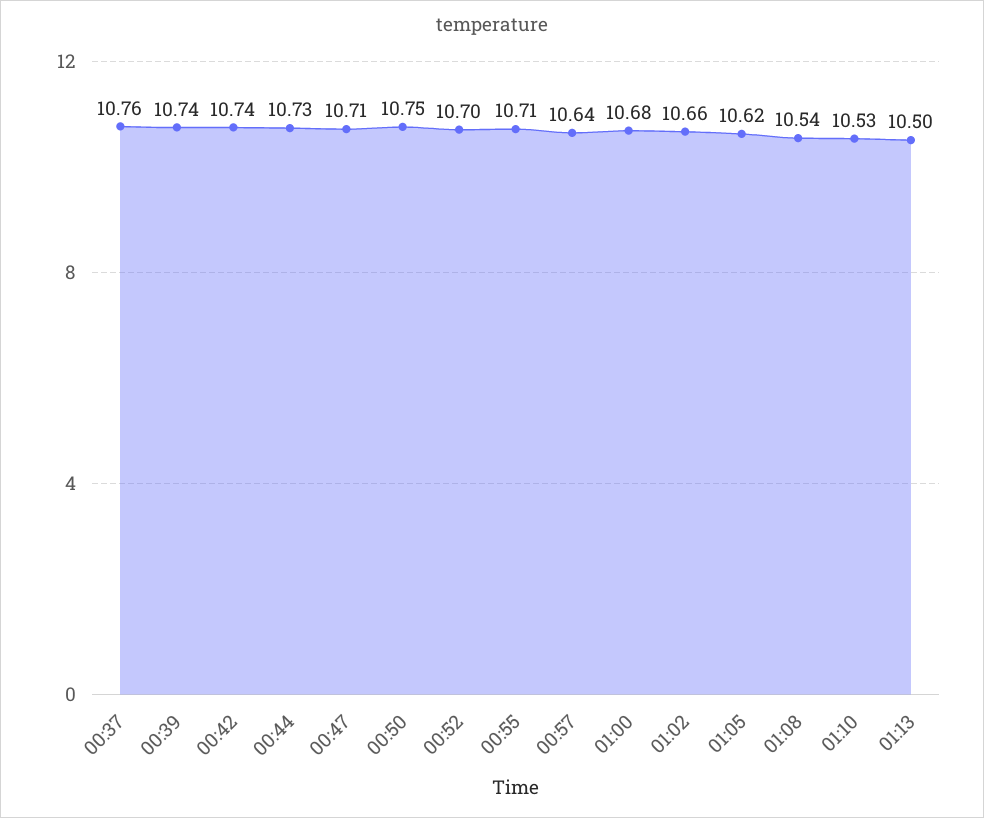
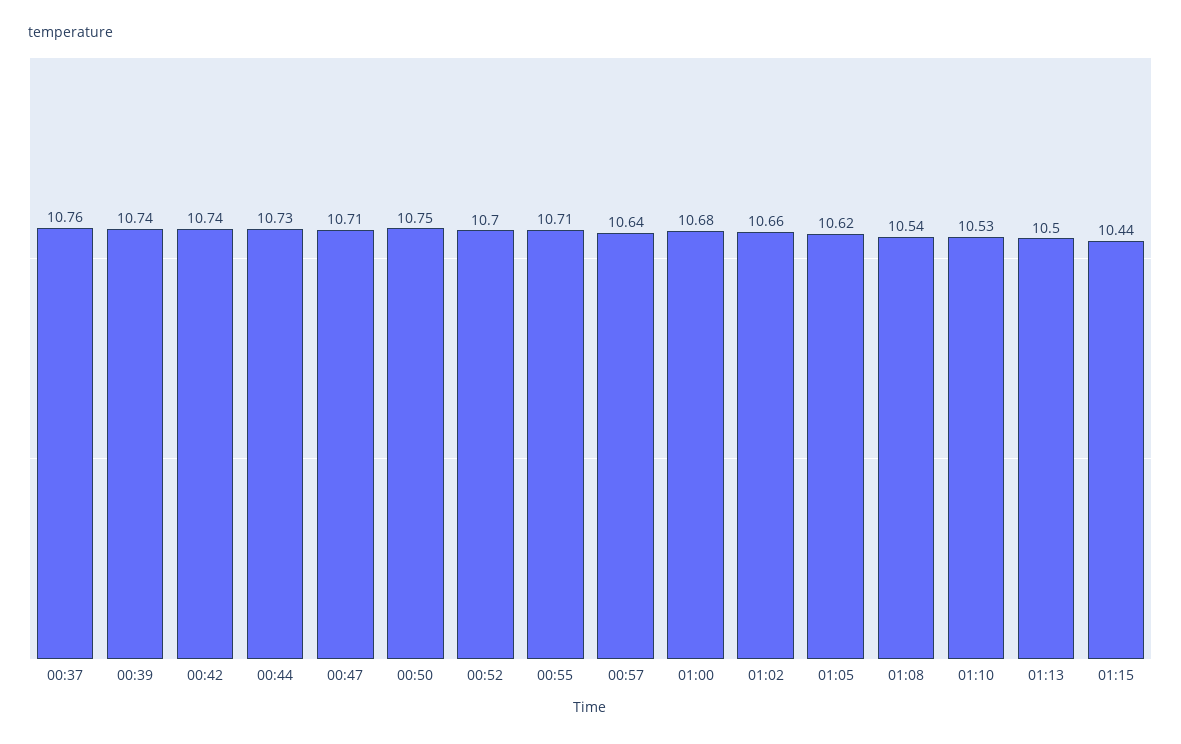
01:15: none -> 10.44

